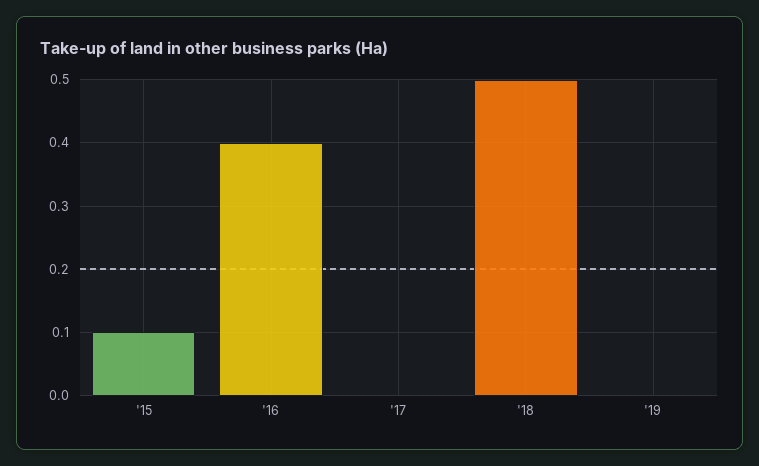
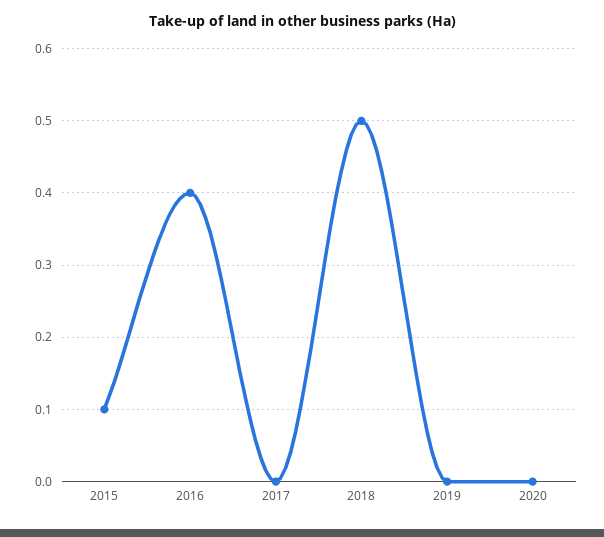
2020: none -> 0

